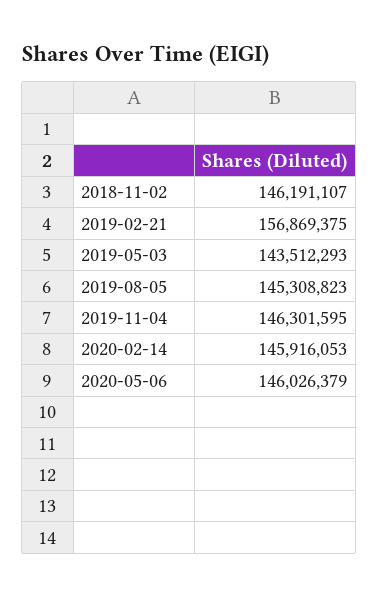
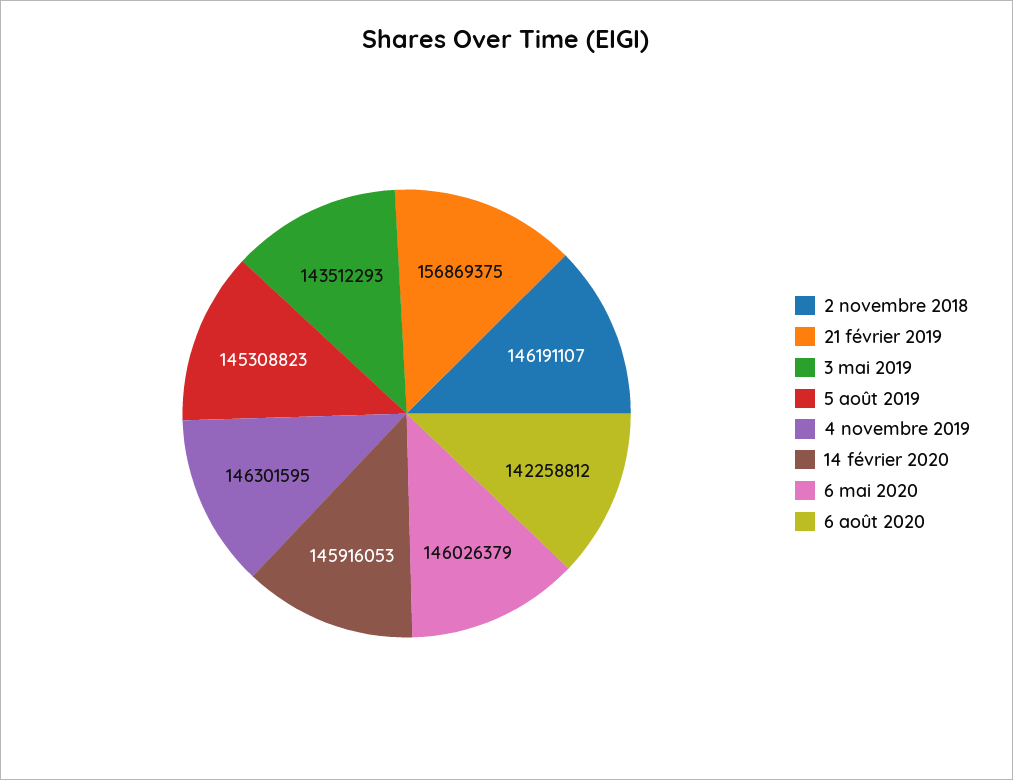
6 août 2020: none -> 142258812

